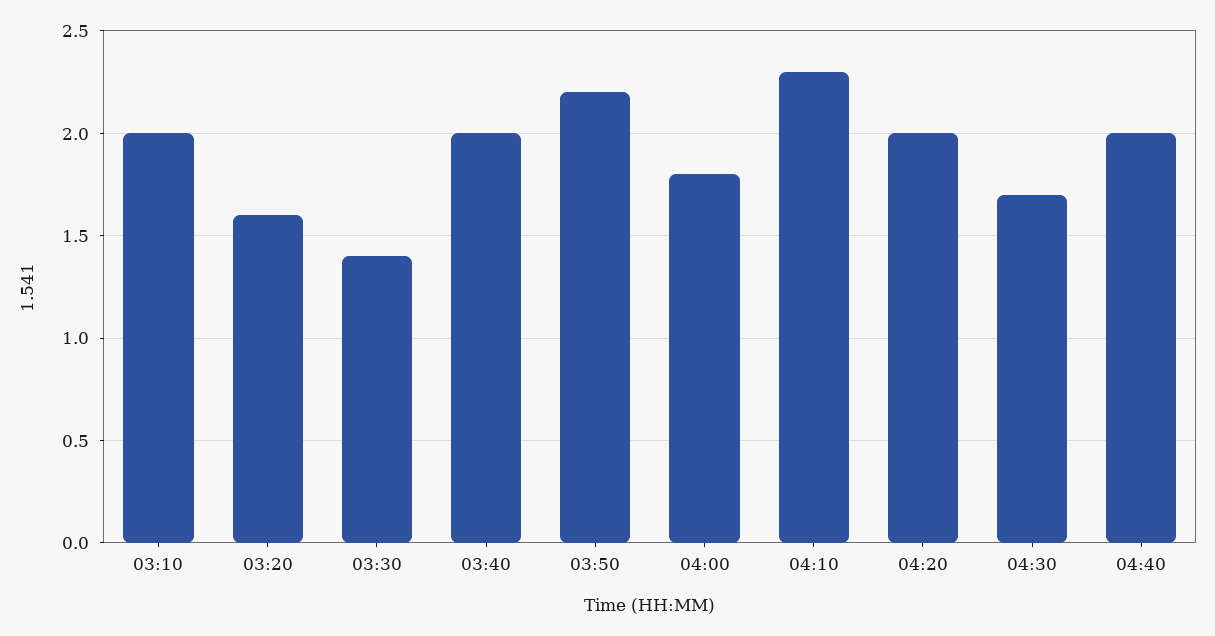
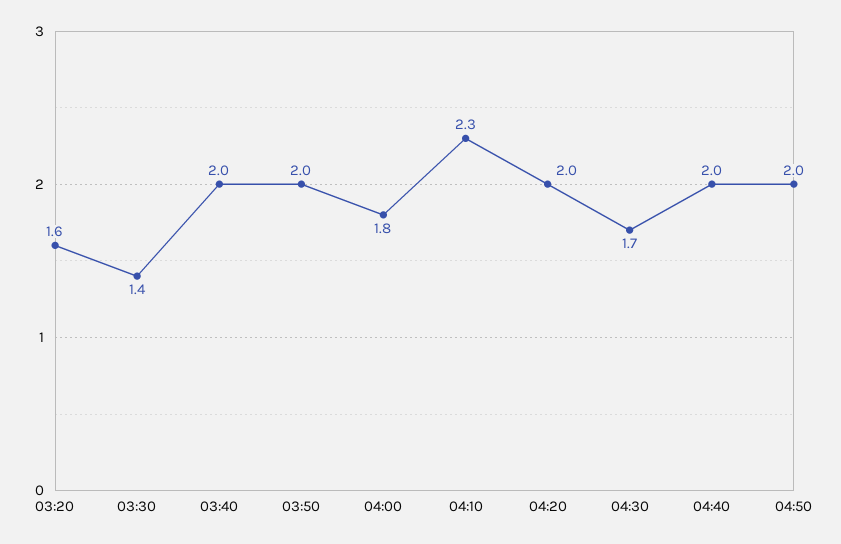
03:10: 2 -> none
03:50: 2.2 -> 2
04:50: none -> 2

